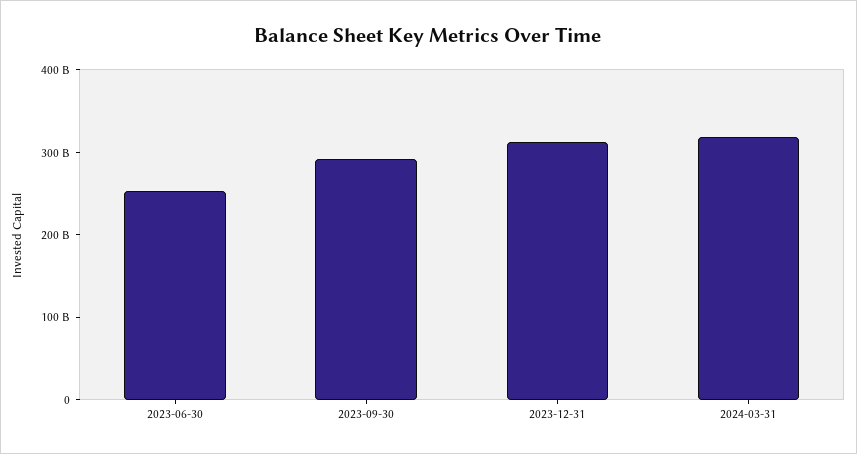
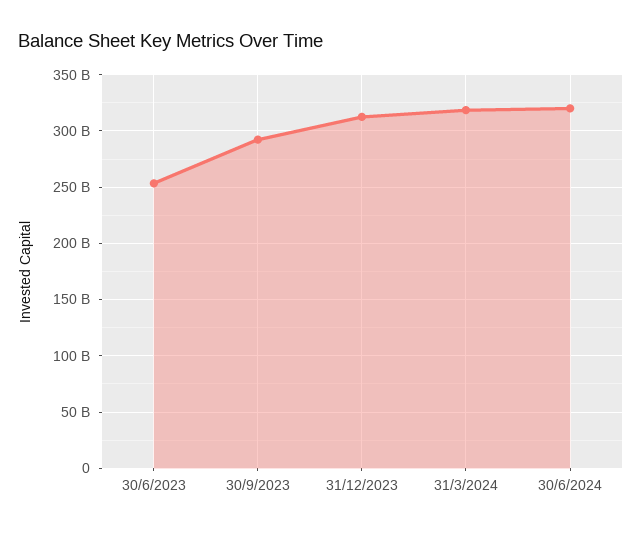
30/6/2024: none -> 320000000000

